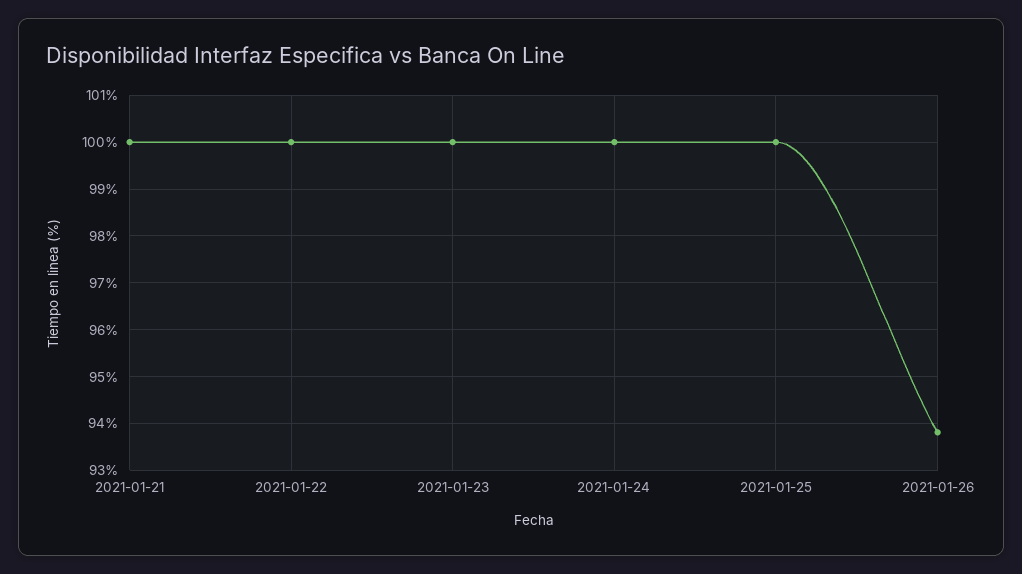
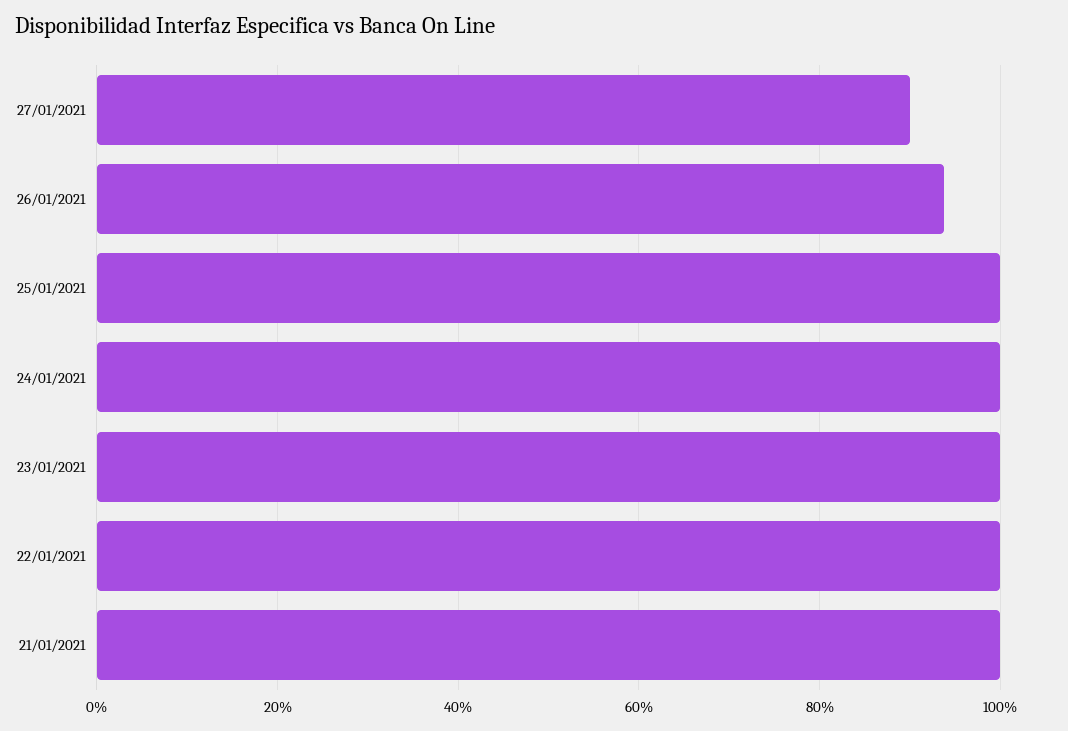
27/01/2021: none -> 90

